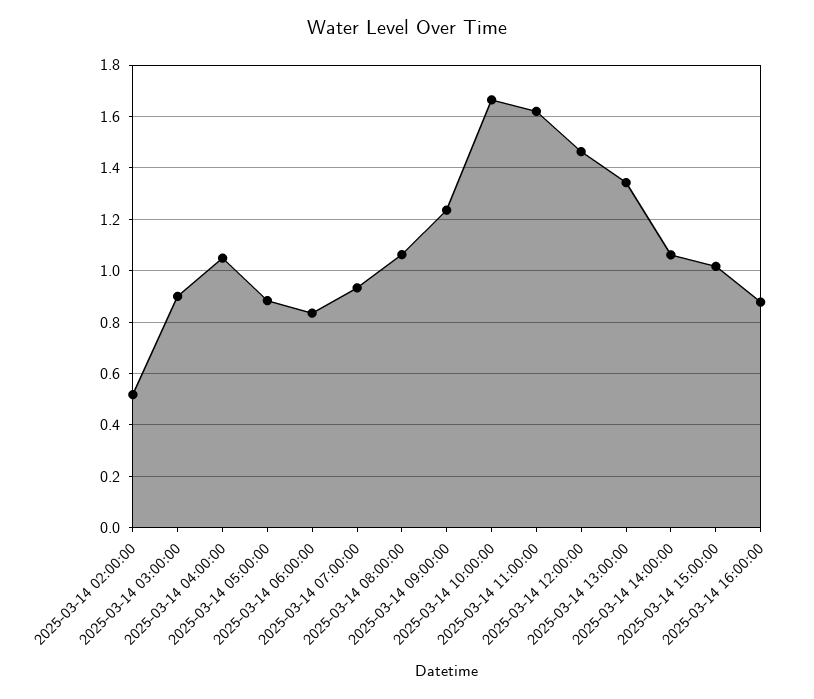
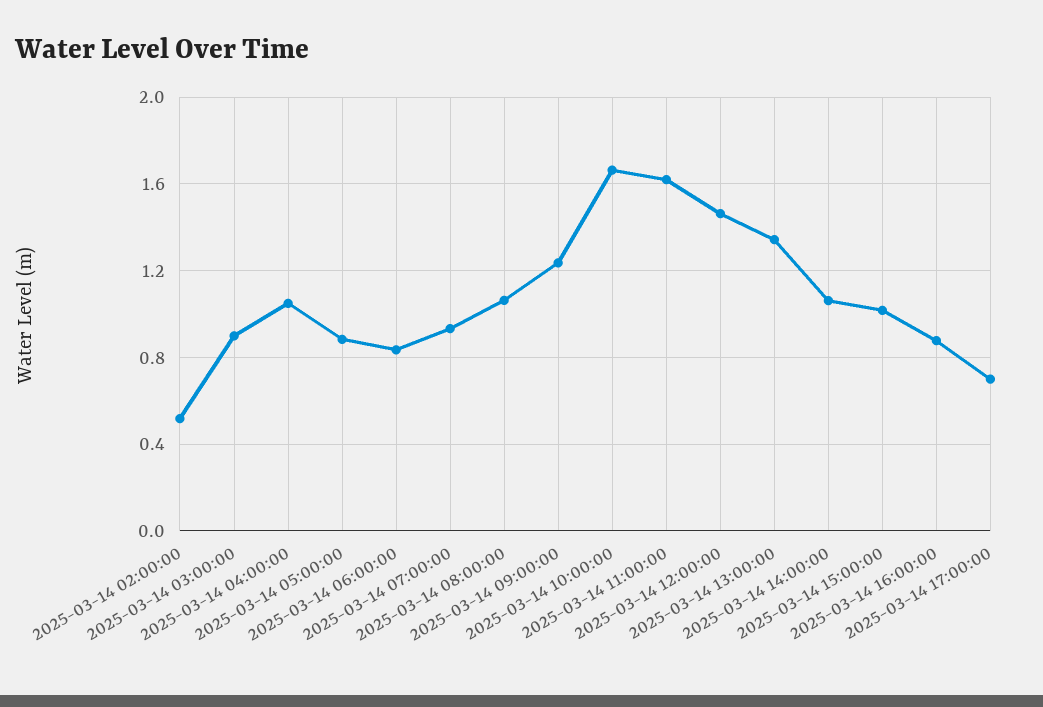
2025-03-14 17:00:00: none -> 0.7

